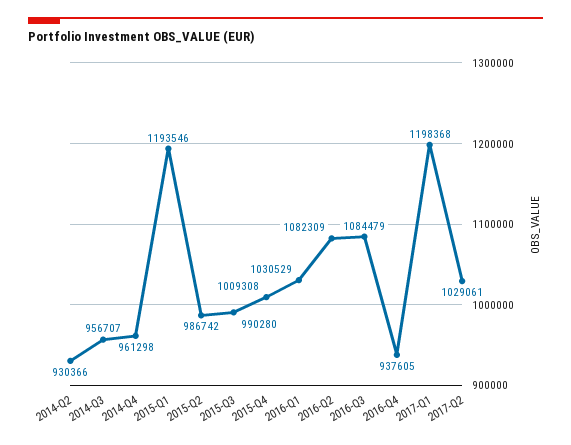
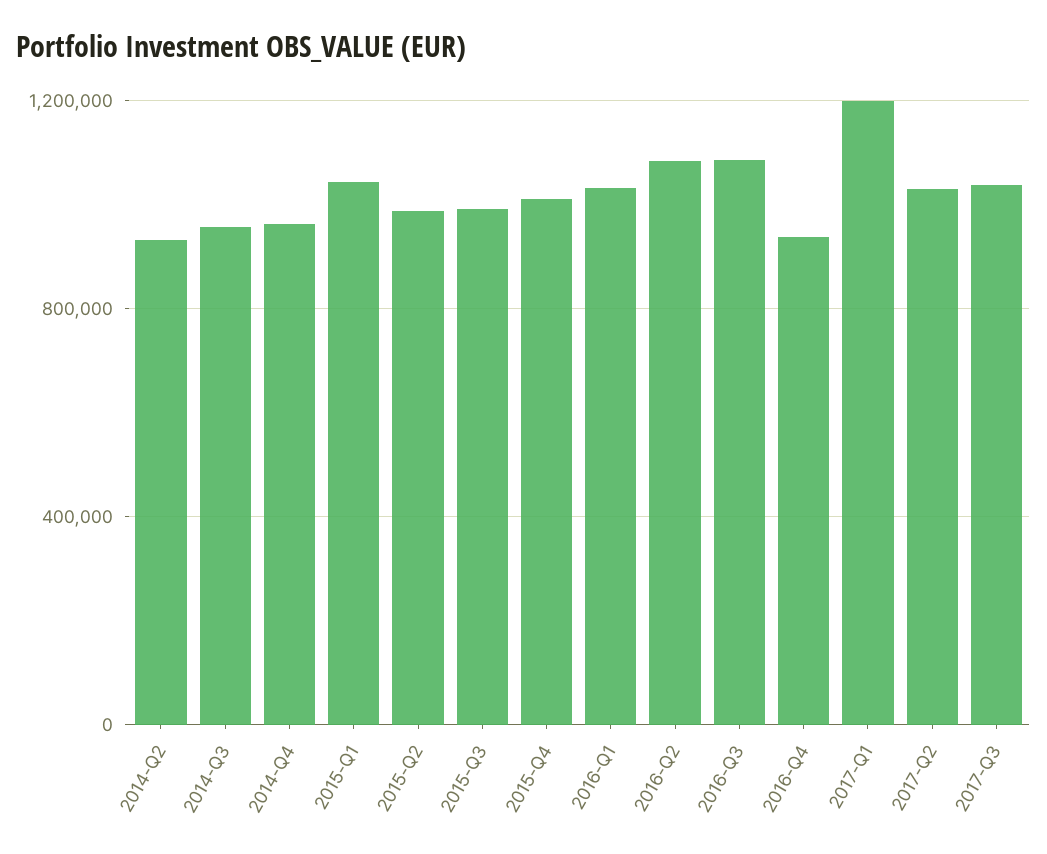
2015-Q1: 1193546 -> 1050000
2017-Q3: none -> 1050000

